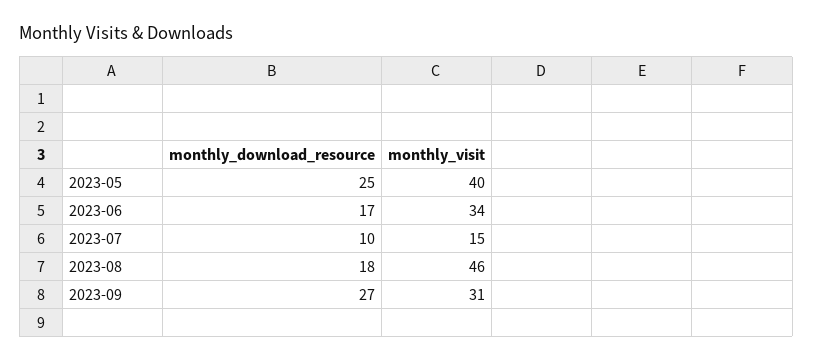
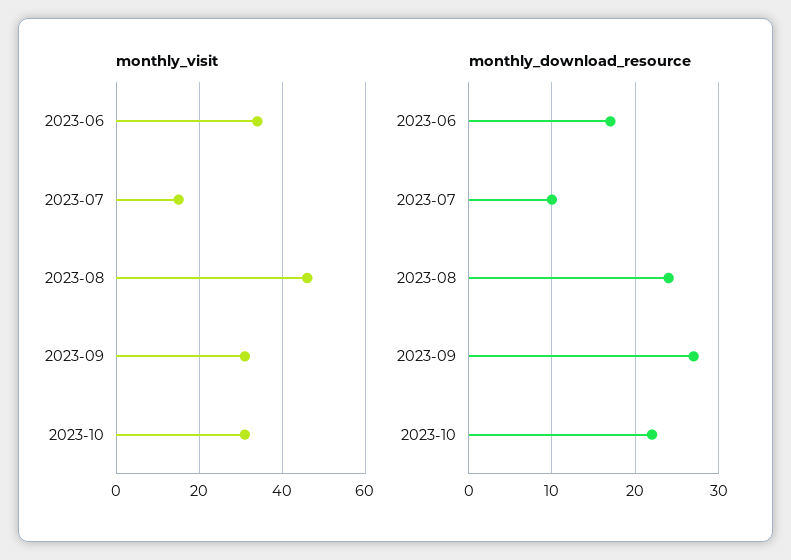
monthly_download_resource, 2023-05: 25 -> none
monthly_visit, 2023-05: 40 -> none
monthly_download_resource, 2023-08: 18 -> 24
monthly_visit, 2023-10: none -> 30
monthly_download_resource, 2023-10: none -> 22

